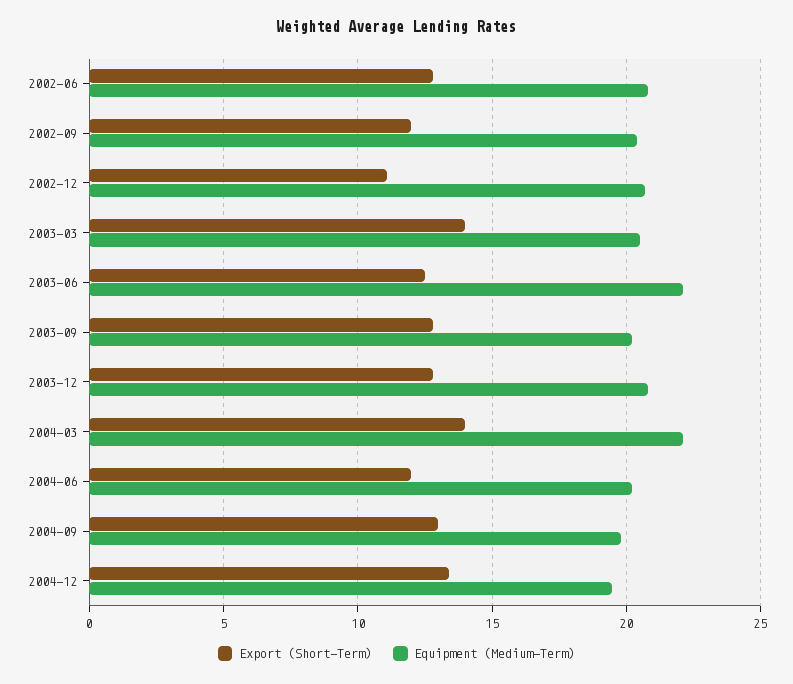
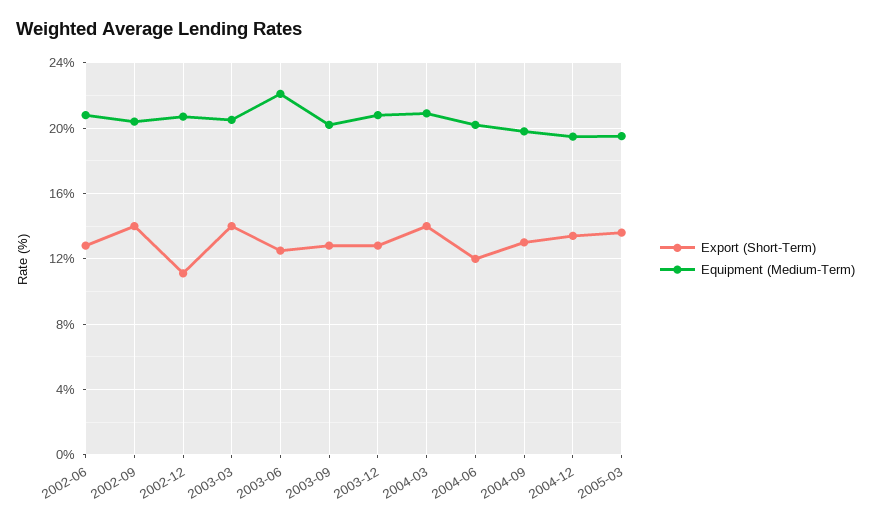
Export (Short-Term), 2002-09: 12 -> 14
Equipment (Medium-Term), 2004-03: 22 -> 21
Export (Short-Term), 2005-03: none -> 13.5
Equipment (Medium-Term), 2005-03: none -> 19.5

